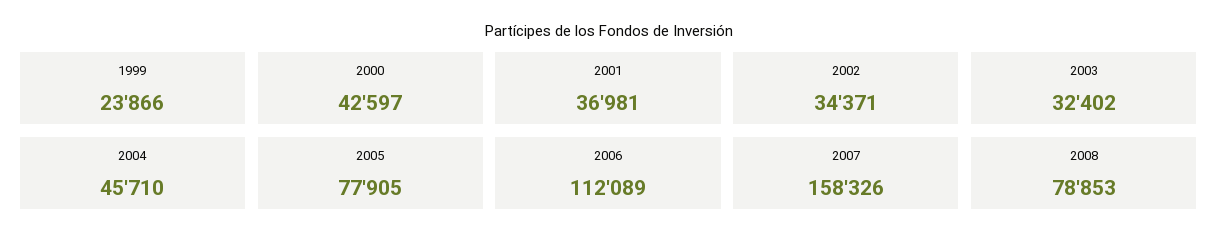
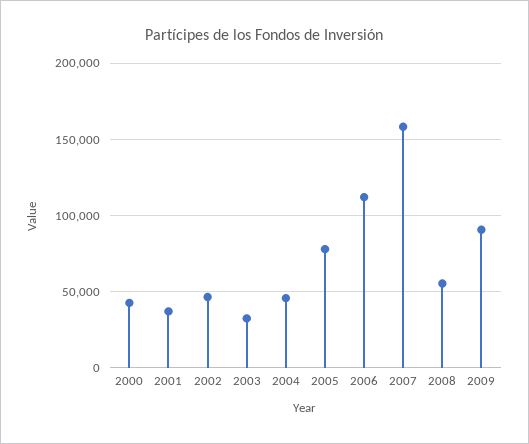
1999: 23866 -> none
2002: 34371 -> 45000
2008: 78853 -> 55000
2009: none -> 90000

